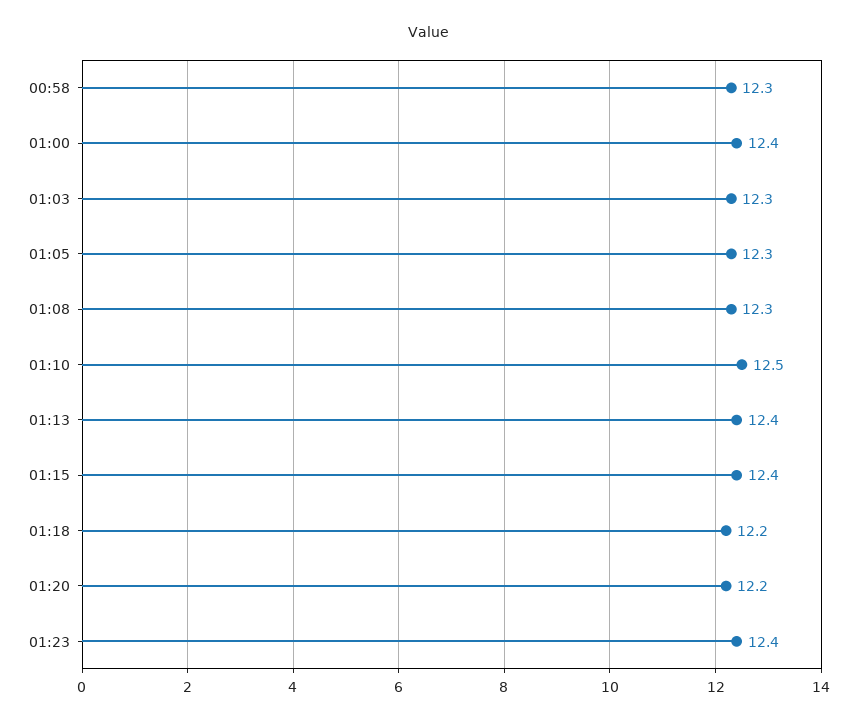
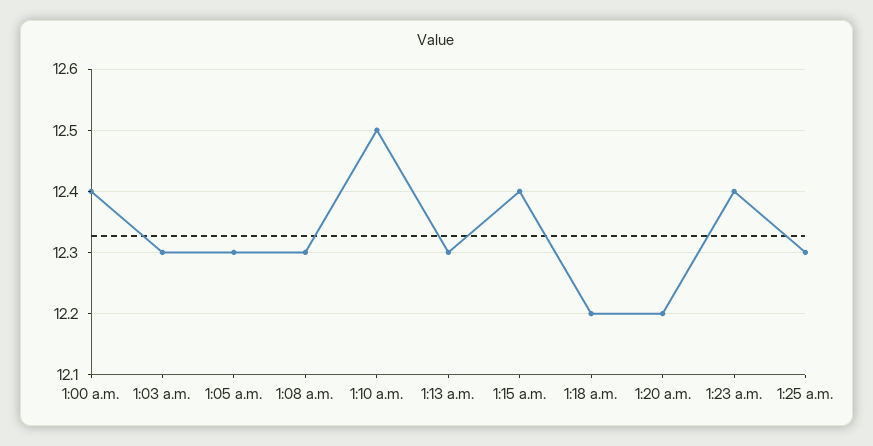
00:58: 12.3 -> none
01:13: 12.4 -> 12.3
1:25 a.m.: none -> 12.3

